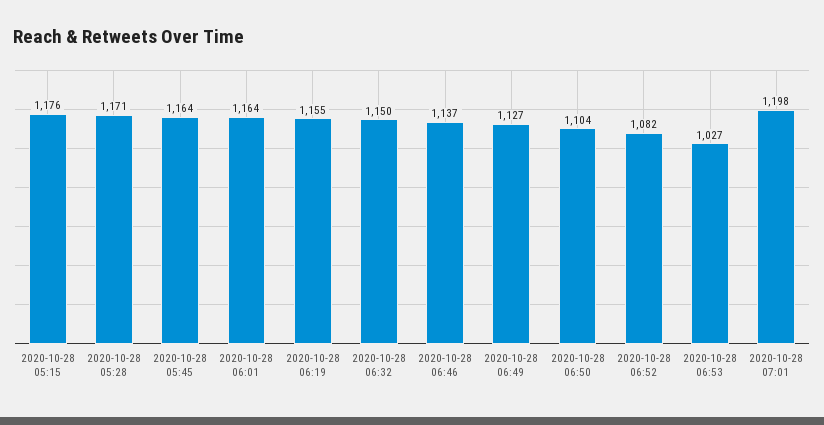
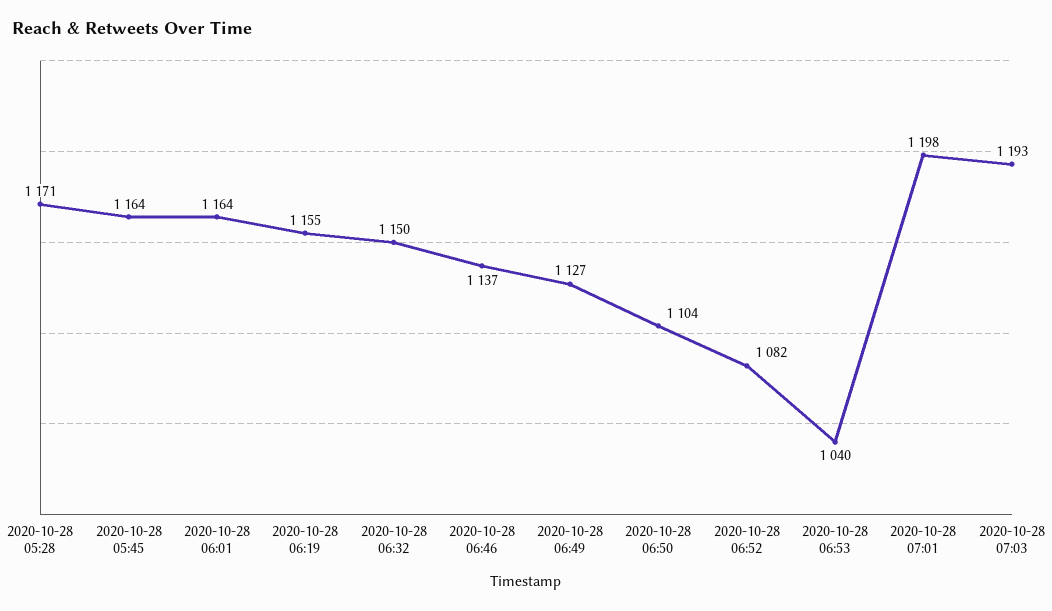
2020-10-28 05:15: 1176 -> none
2020-10-28 06:53: 1027 -> 1040
2020-10-28 07:03: none -> 1193

